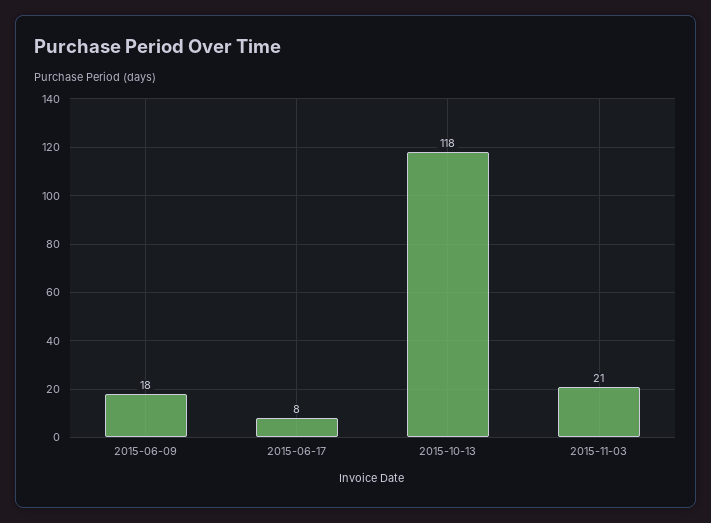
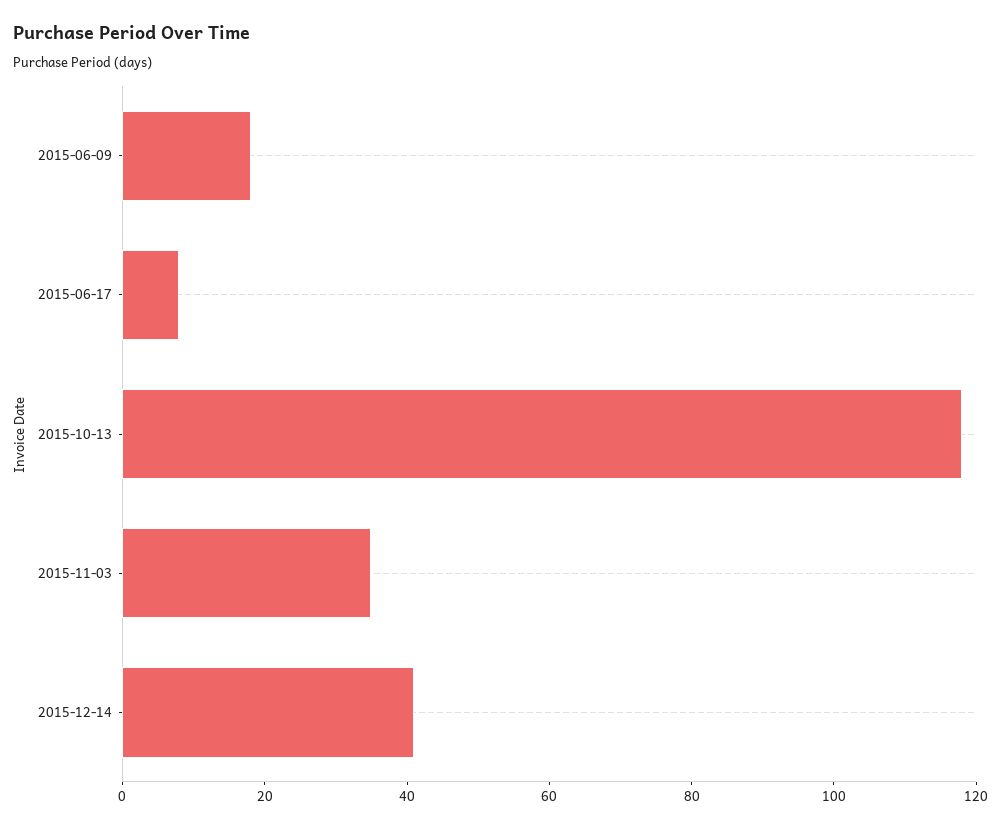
2015-11-03: 21 -> 35
2015-12-14: none -> 40

